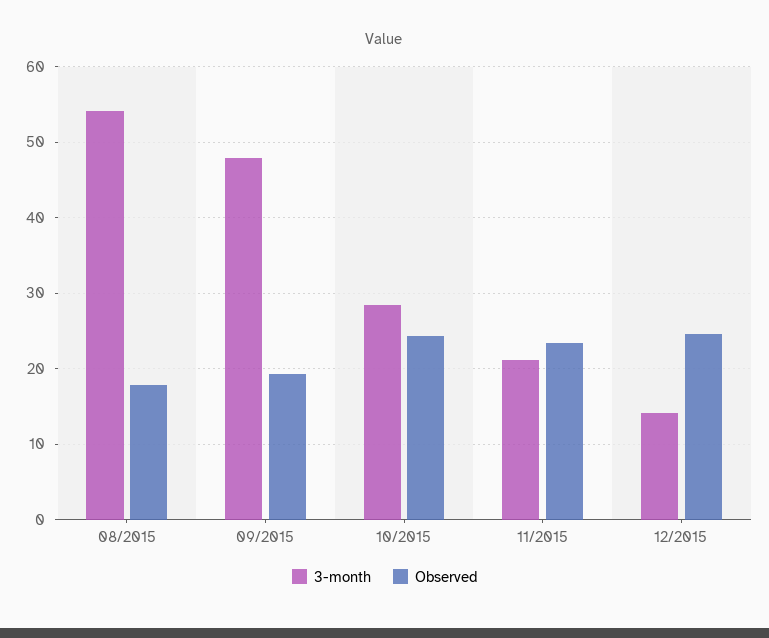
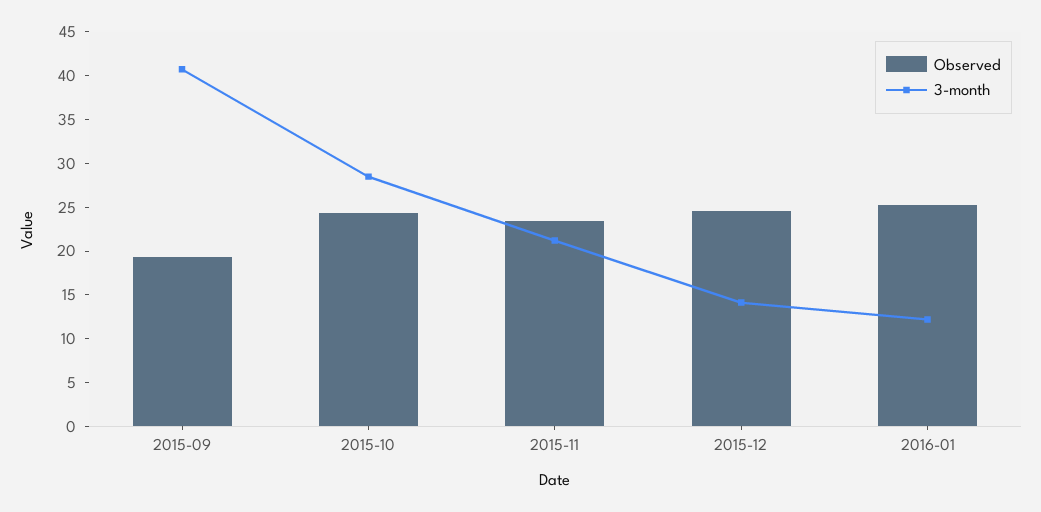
3-month, 08/2015: 54 -> none
Observed, 08/2015: 18 -> none
3-month, 09/2015: 48 -> 41
Observed, 2016-01: none -> 25
3-month, 2016-01: none -> 12

